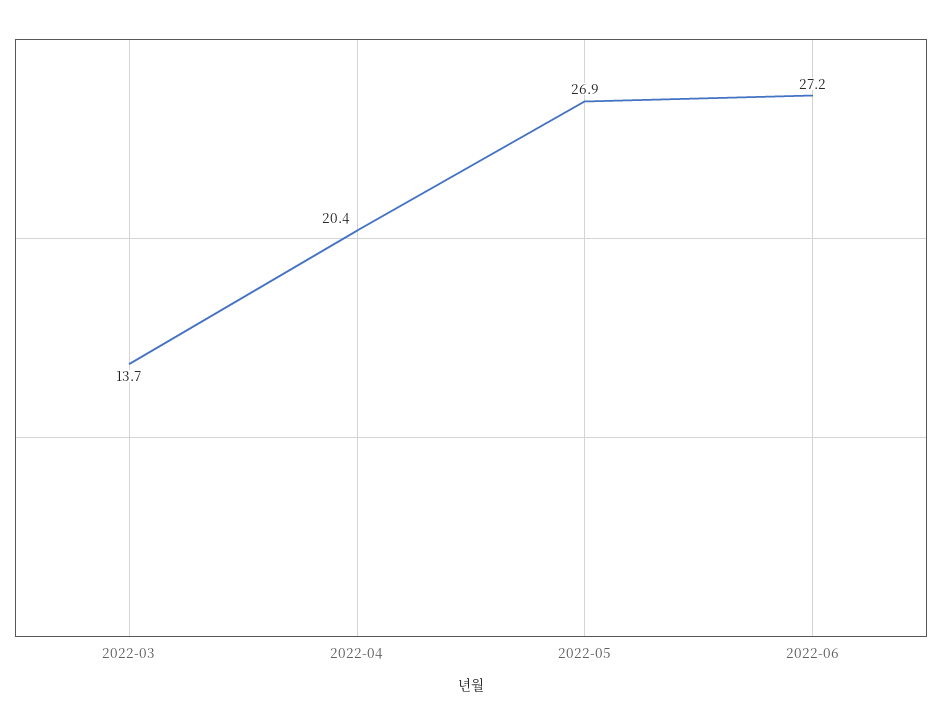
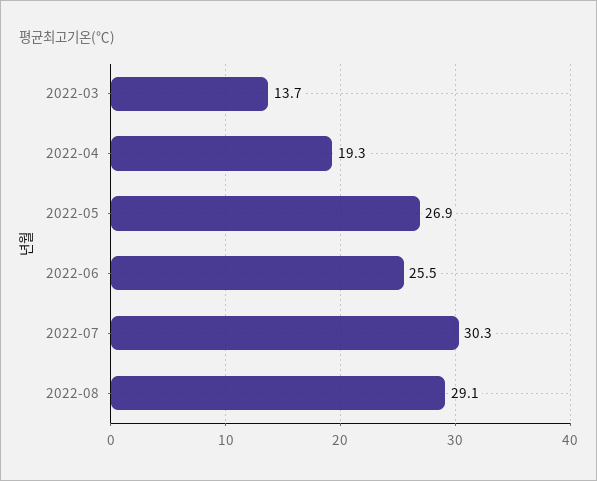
2022-04: 20.4 -> 19.3
2022-06: 27.2 -> 25.5
2022-07: none -> 30.3
2022-08: none -> 29.1

